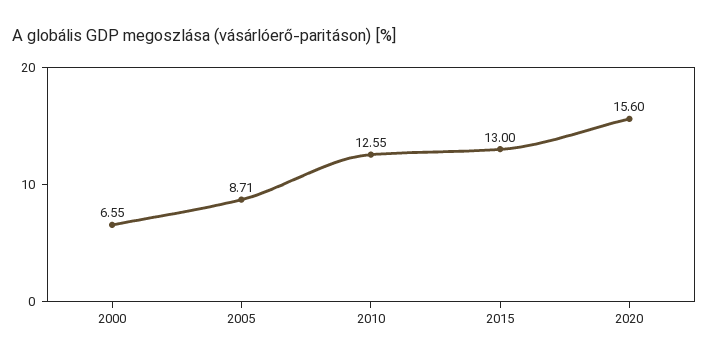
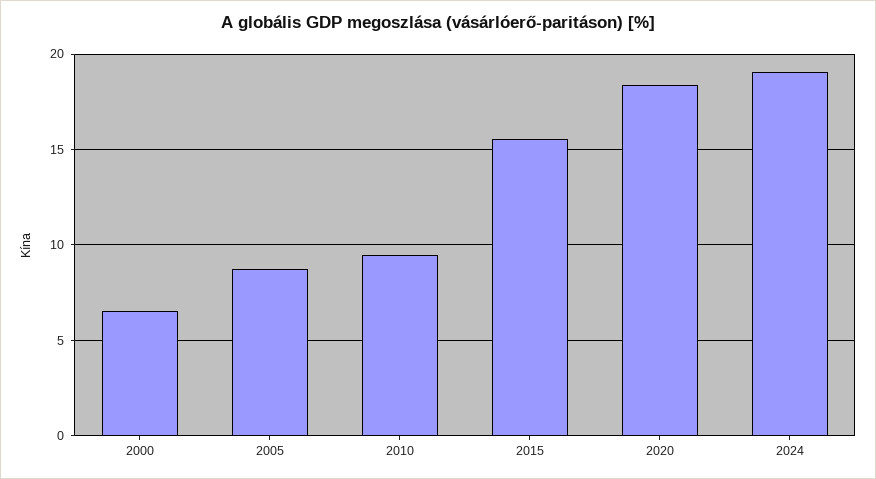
2010: 12.55 -> 9.5
2015: 13 -> 15.5
2020: 15.6 -> 18.5
2024: none -> 19

